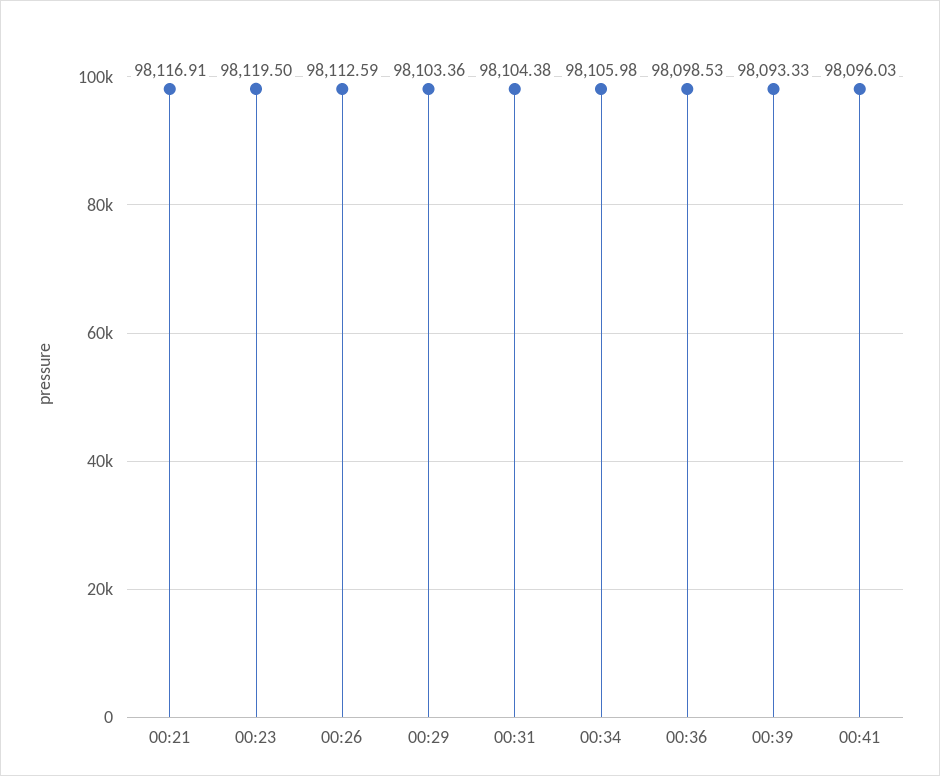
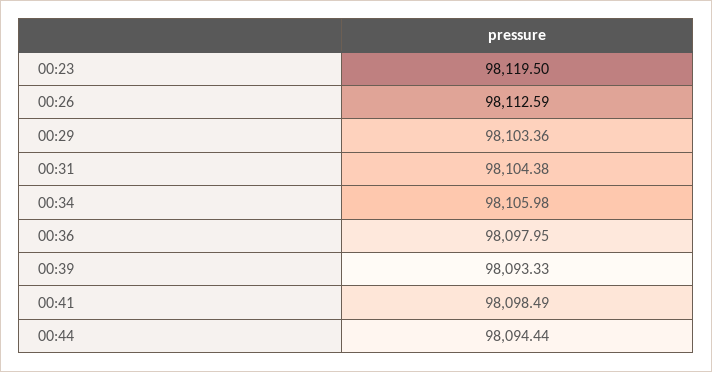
00:21: 98116.91 -> none
00:36: 98098.53 -> 98097.95
00:41: 98096.03 -> 98098.49
00:44: none -> 98094.44

